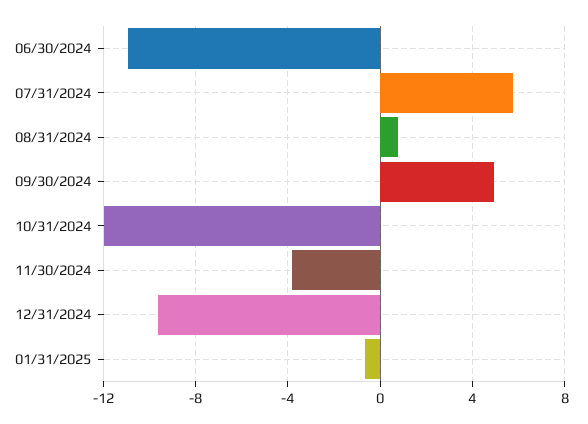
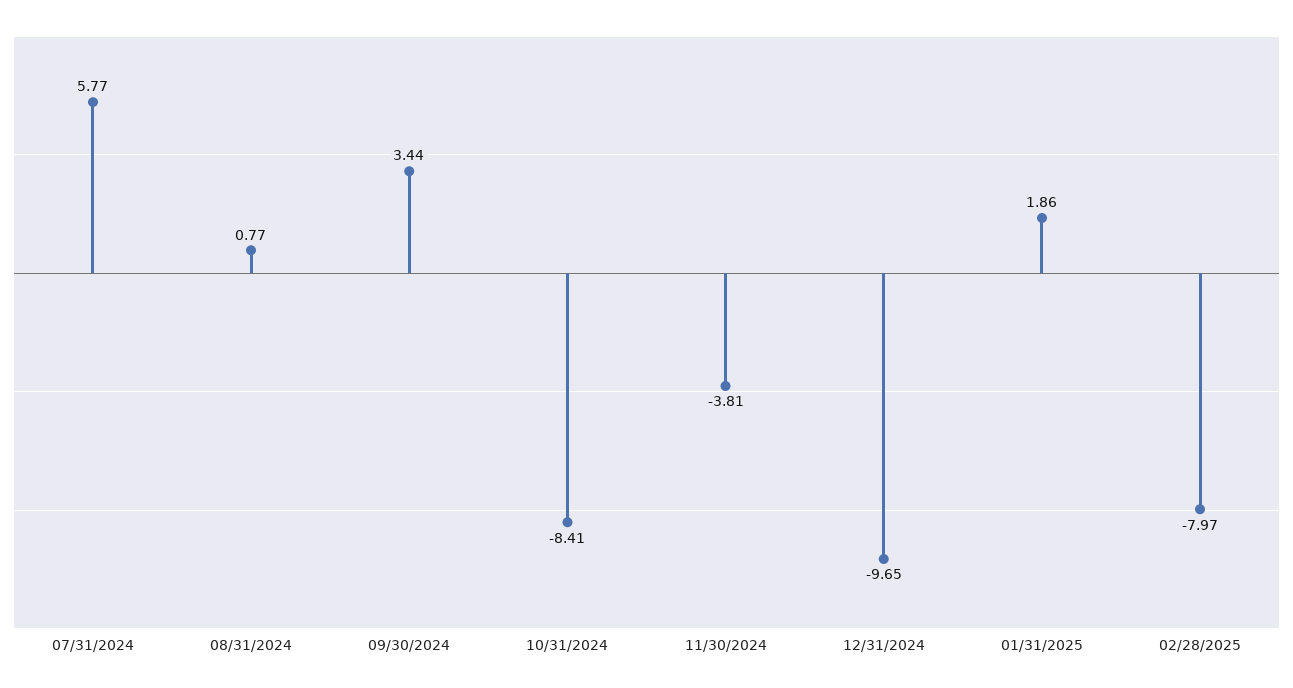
06/30/2024: -11 -> none
09/30/2024: 5 -> 3.44
10/31/2024: -12 -> -8.41
01/31/2025: -0.5 -> 1.86
02/28/2025: none -> -7.97

